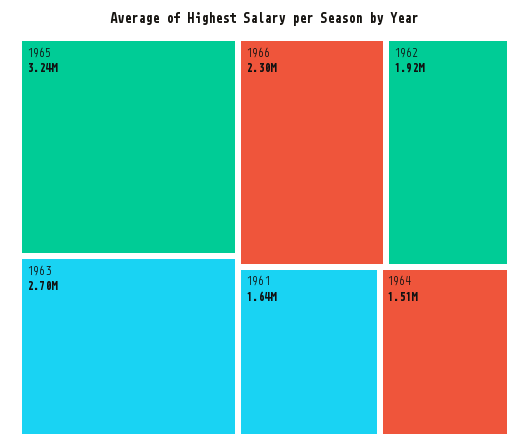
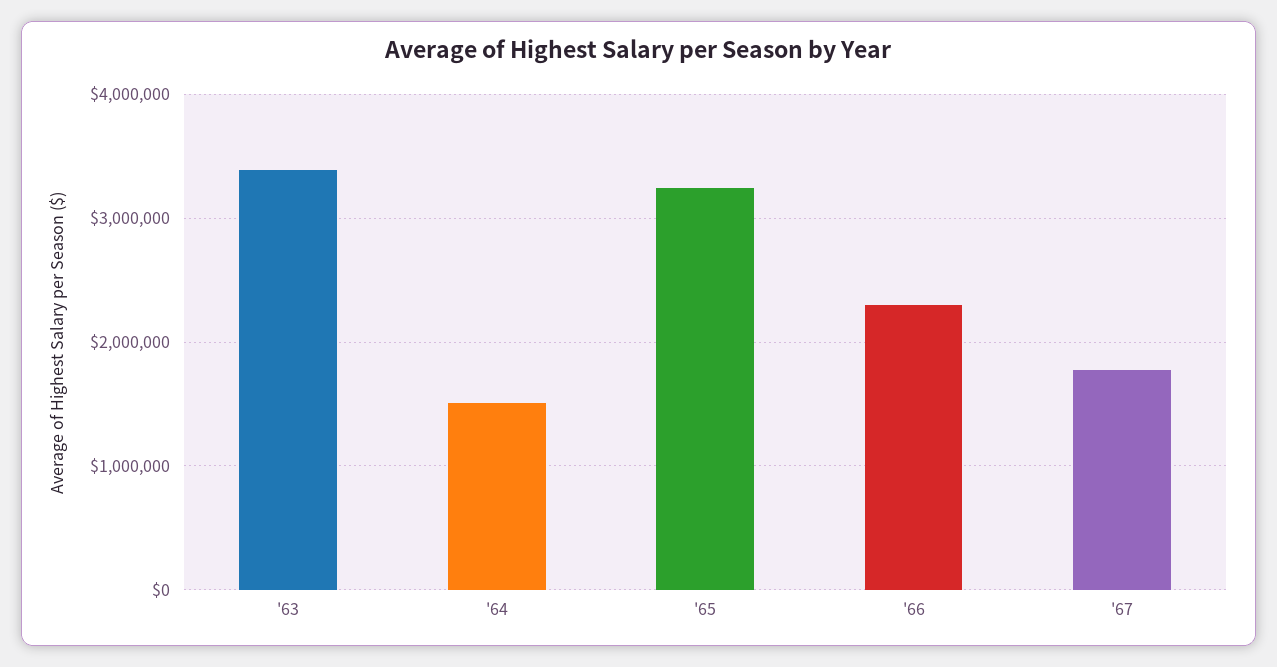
1963: 2700000 -> 3400000
1962: 1920000 -> none
1961: 1640000 -> none
'67: none -> 1800000

